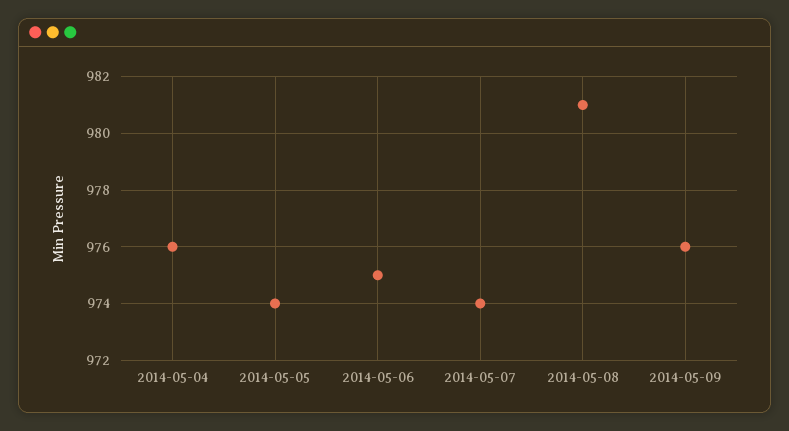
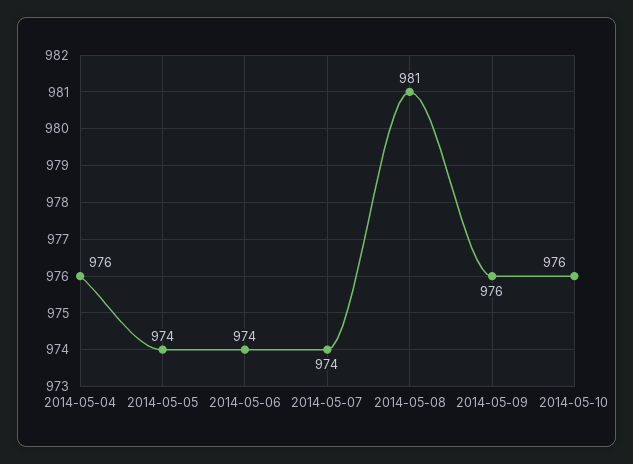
2014-05-06: 975 -> 974
2014-05-10: none -> 976

